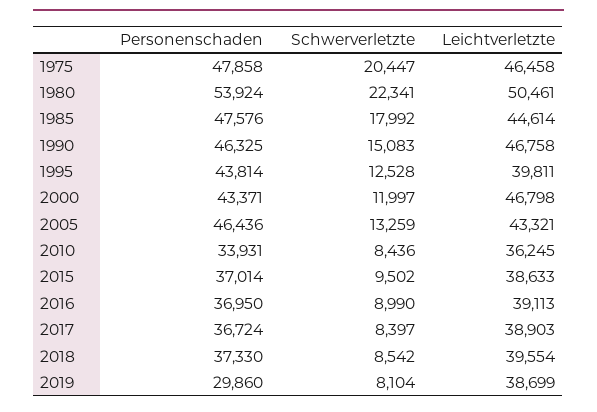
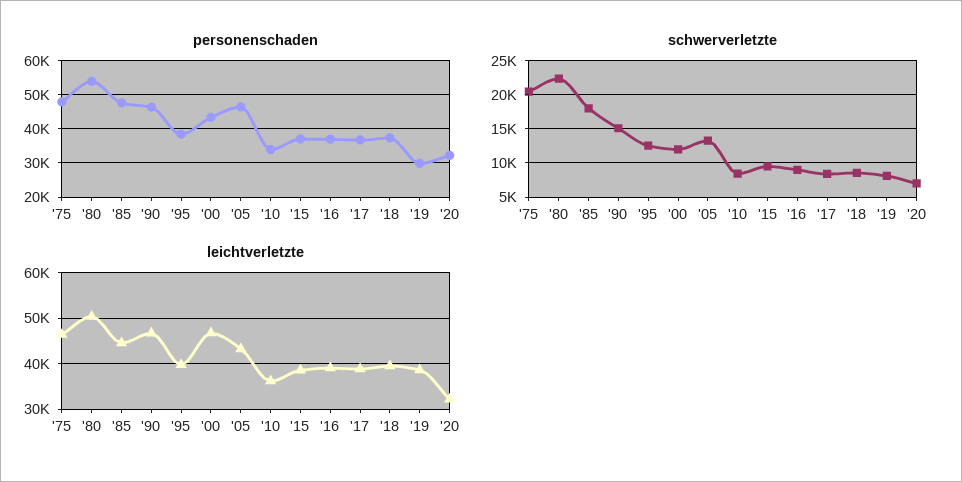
Personenschaden, 1995: 43814 -> 38000
Personenschaden, '20: none -> 32000
Schwerverletzte, '20: none -> 7000
Leichtverletzte, '20: none -> 32000

